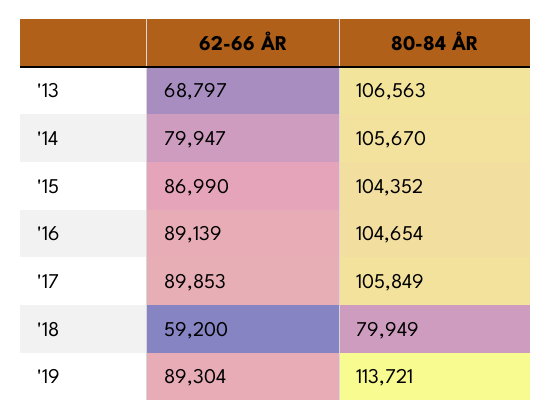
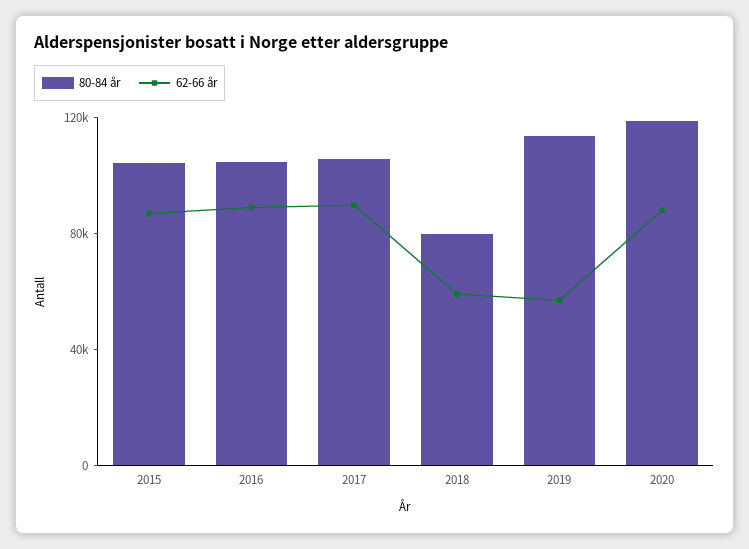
62-66 ÅR, '13: 68797 -> none
80-84 ÅR, '13: 106563 -> none
62-66 ÅR, '14: 79947 -> none
80-84 ÅR, '14: 105670 -> none
62-66 ÅR, '19: 89304 -> 60000
80-84 ÅR, 2020: none -> 120000
62-66 ÅR, 2020: none -> 90000

